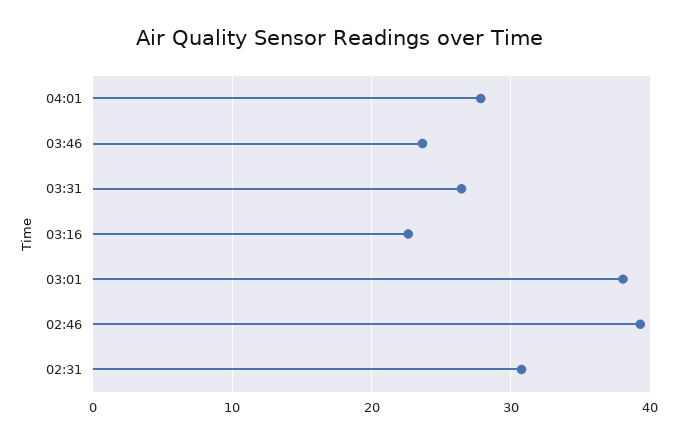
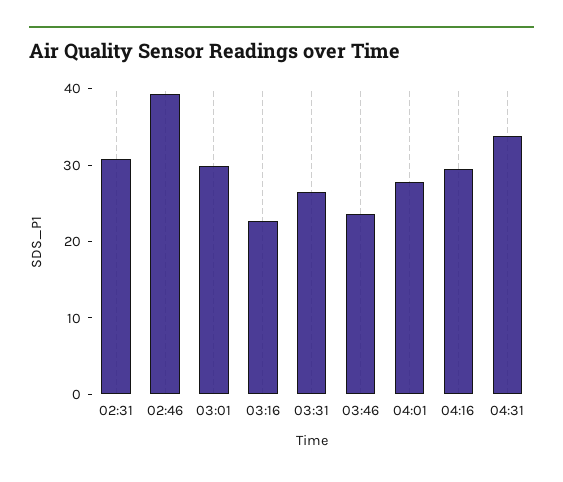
03:01: 38 -> 30
04:16: none -> 30
04:31: none -> 34

